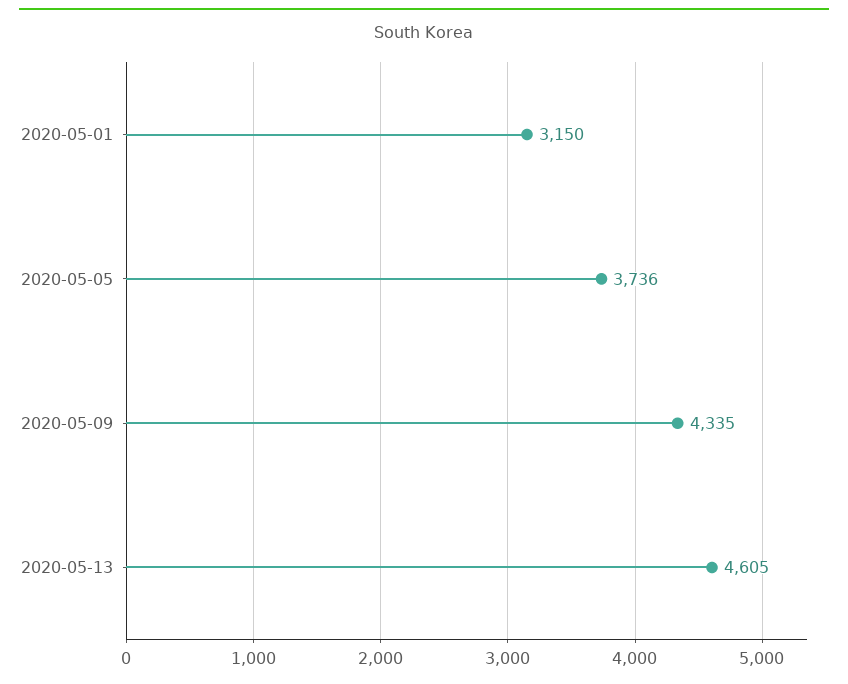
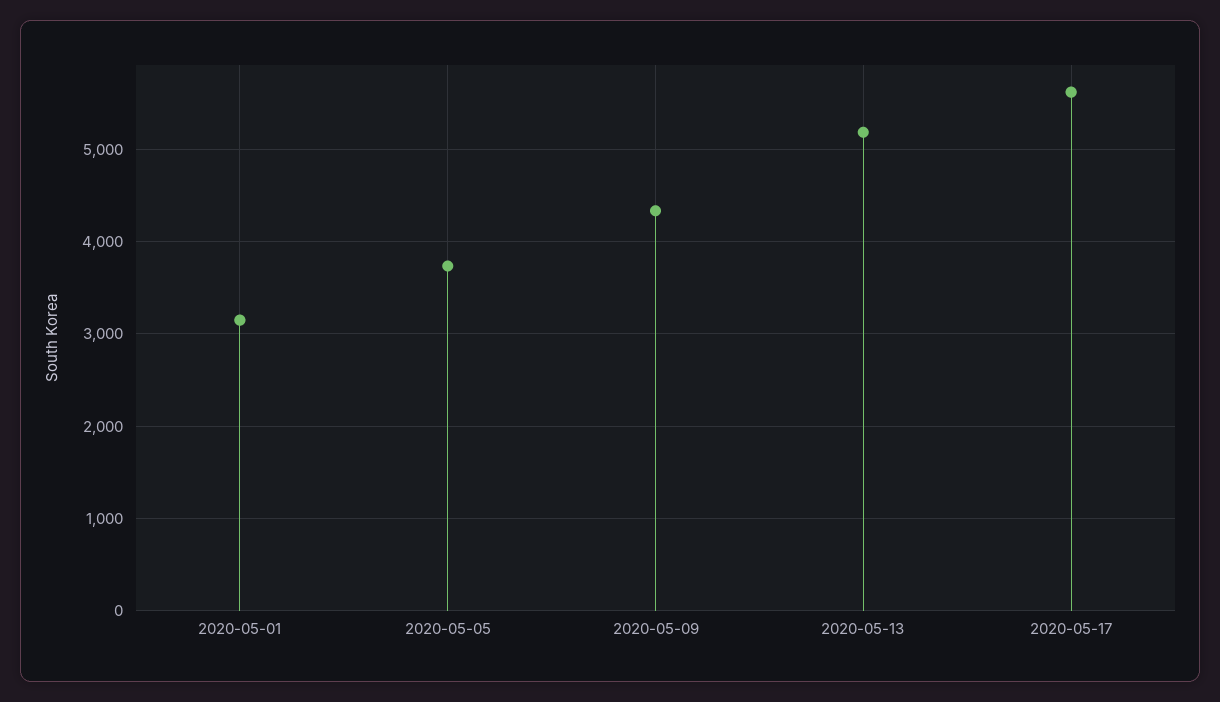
2020-05-13: 4605 -> 5200
2020-05-17: none -> 5600

